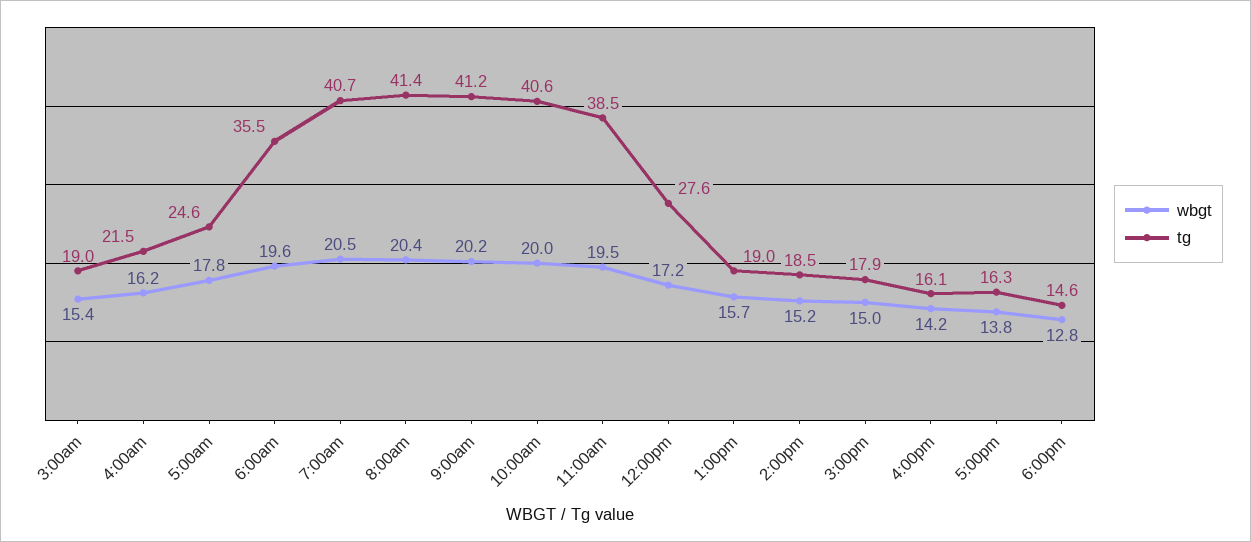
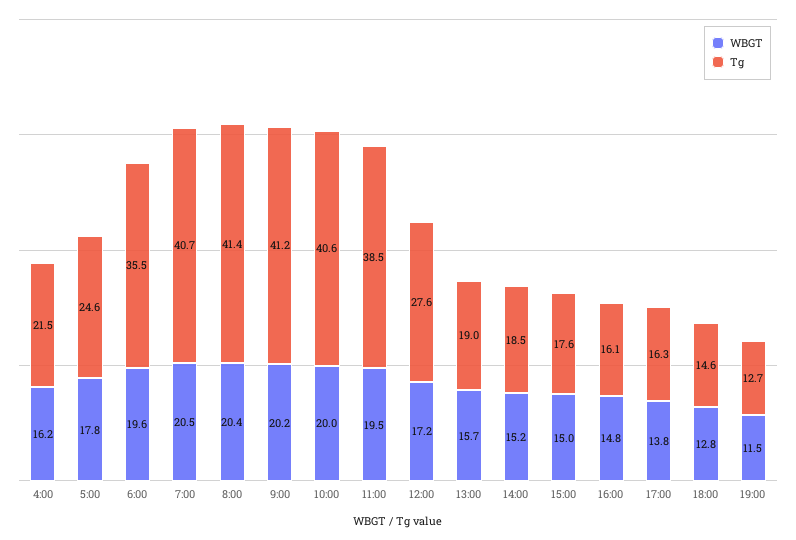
wbgt, 3:00am: 15.4 -> none
tg, 3:00am: 19 -> none
tg, 3:00pm: 17.9 -> 17.6
wbgt, 4:00pm: 14.2 -> 14.8
wbgt, 19:00: none -> 11.5
tg, 19:00: none -> 12.7

